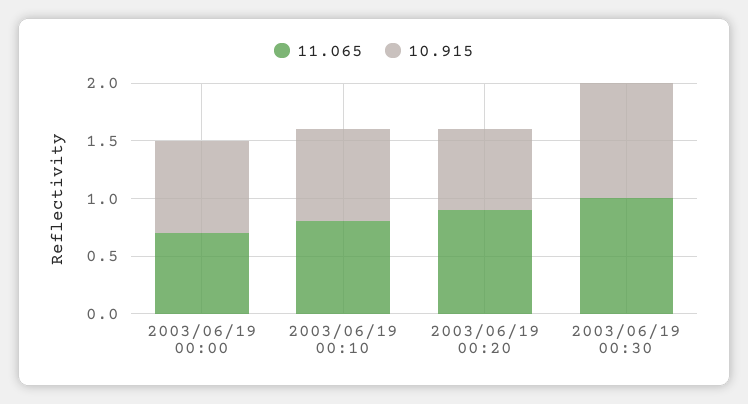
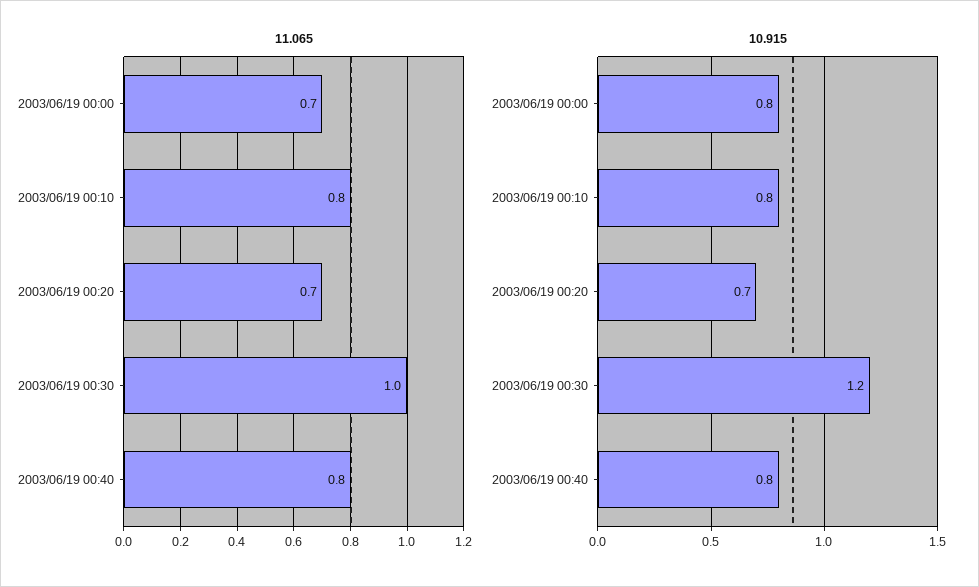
11.065, 2003/06/19 00:20: 0.9 -> 0.7
10.915, 2003/06/19 00:30: 1 -> 1.2
11.065, 2003/06/19 00:40: none -> 0.8
10.915, 2003/06/19 00:40: none -> 0.8

